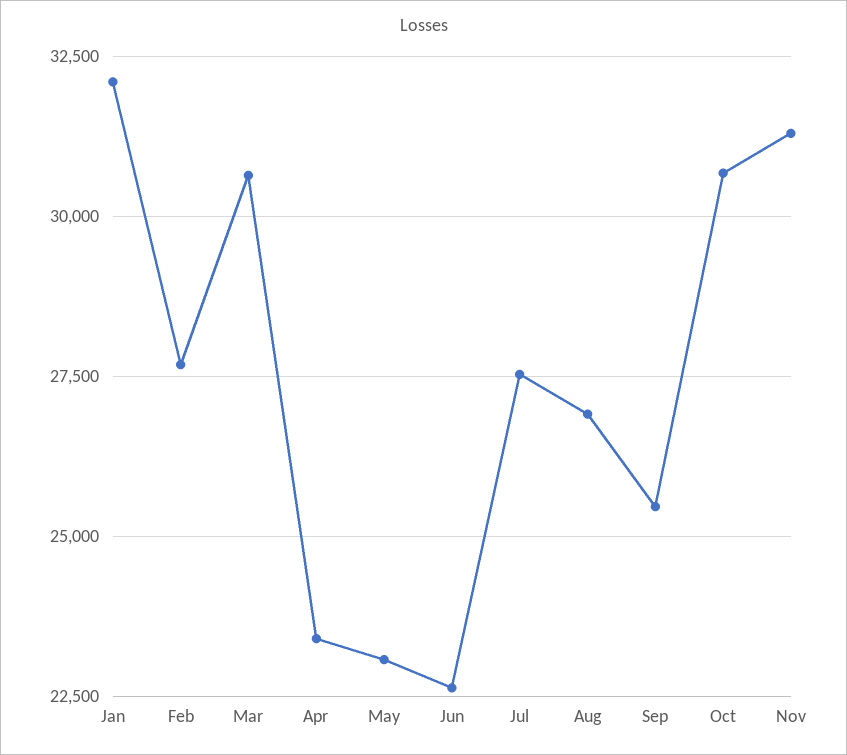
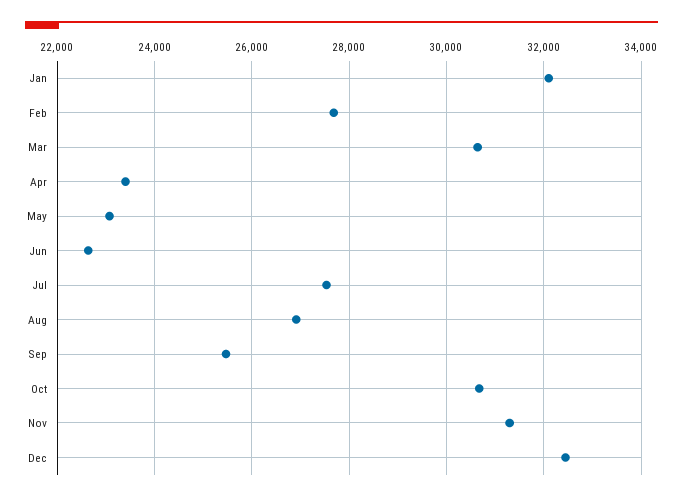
Dec: none -> 32400

